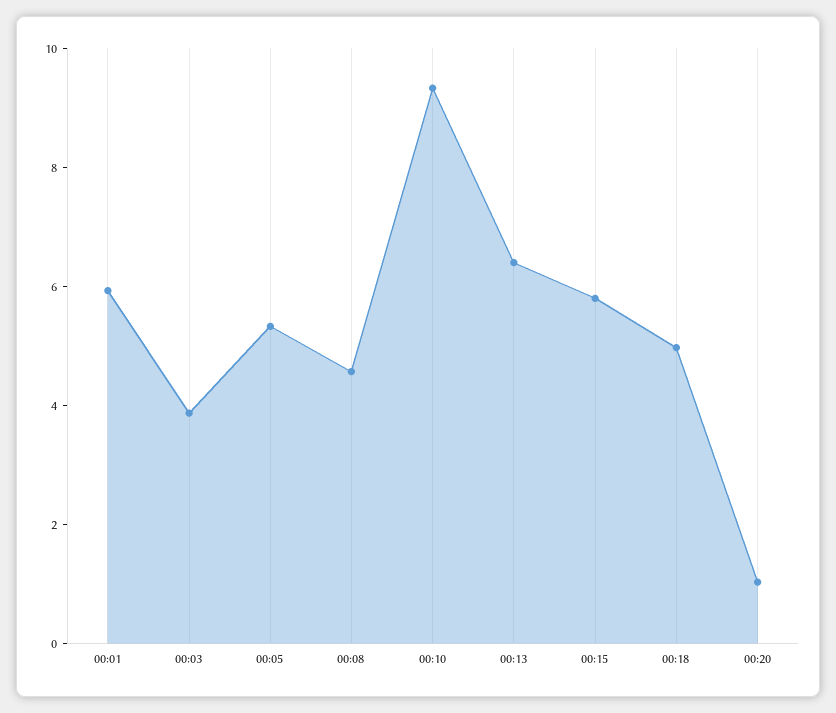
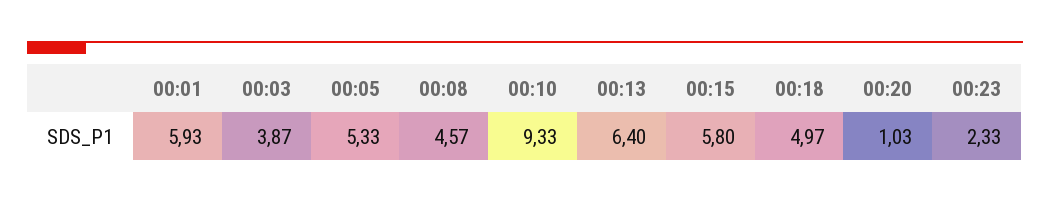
00:23: none -> 2.33

